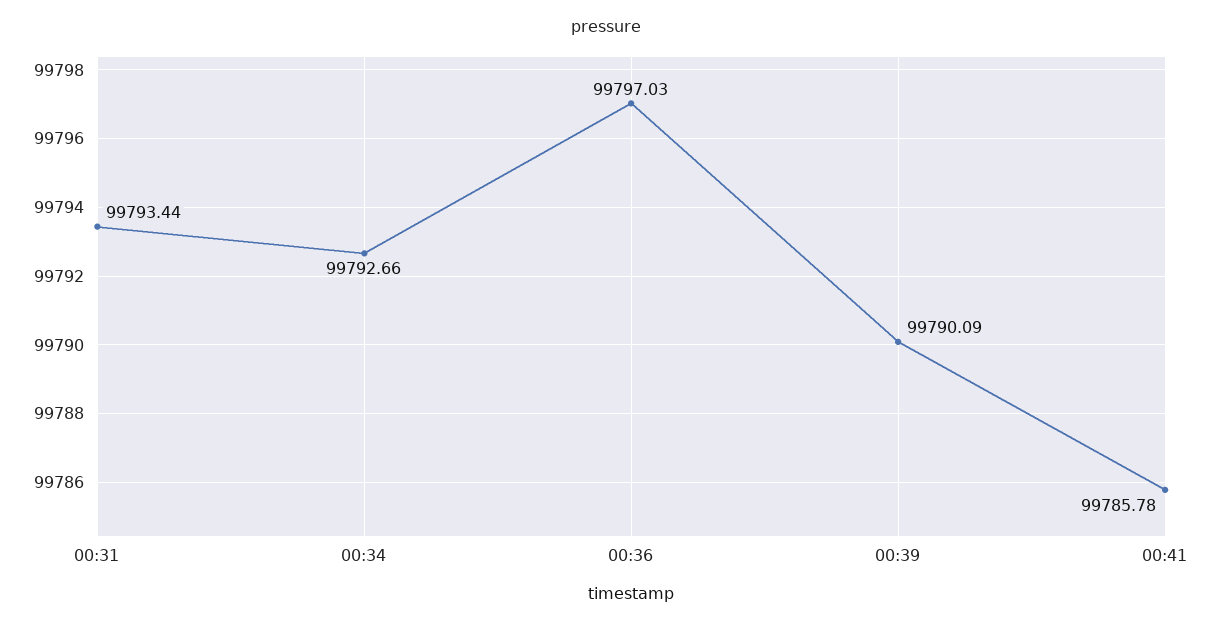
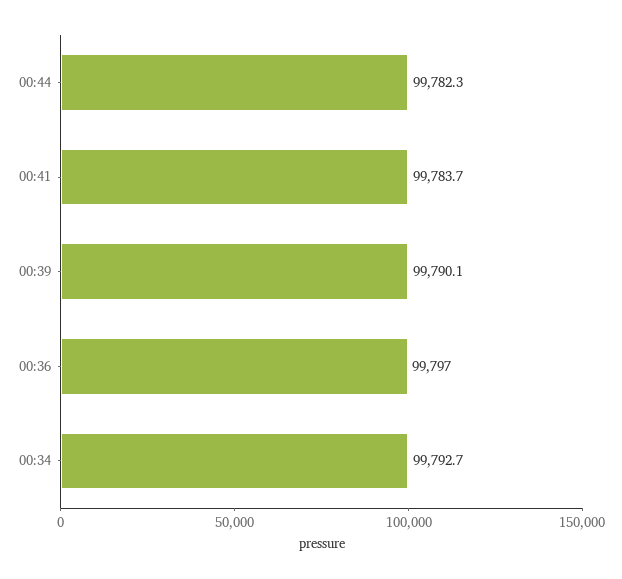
00:31: 99793.44 -> none
00:41: 99785.78 -> 99783.7
00:44: none -> 99782.3

